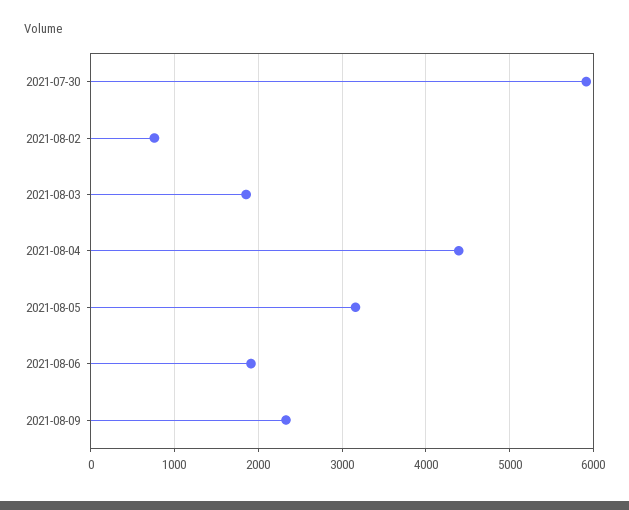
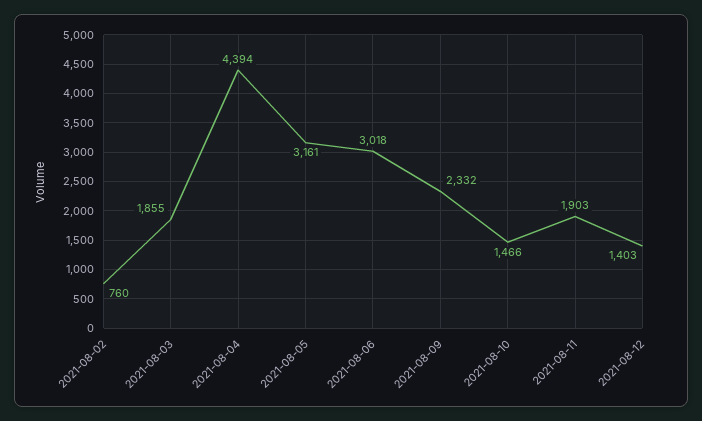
2021-07-30: 5900 -> none
2021-08-06: 1900 -> 3018
2021-08-10: none -> 1466
2021-08-11: none -> 1903
2021-08-12: none -> 1403

